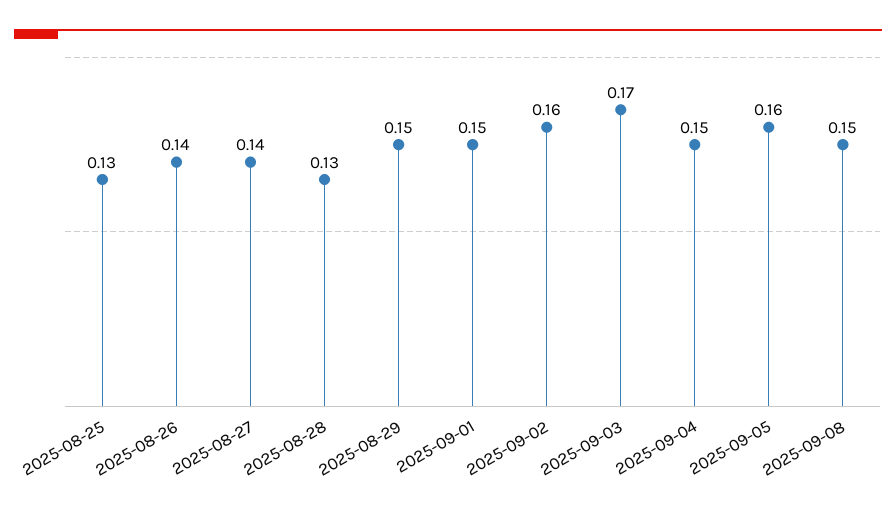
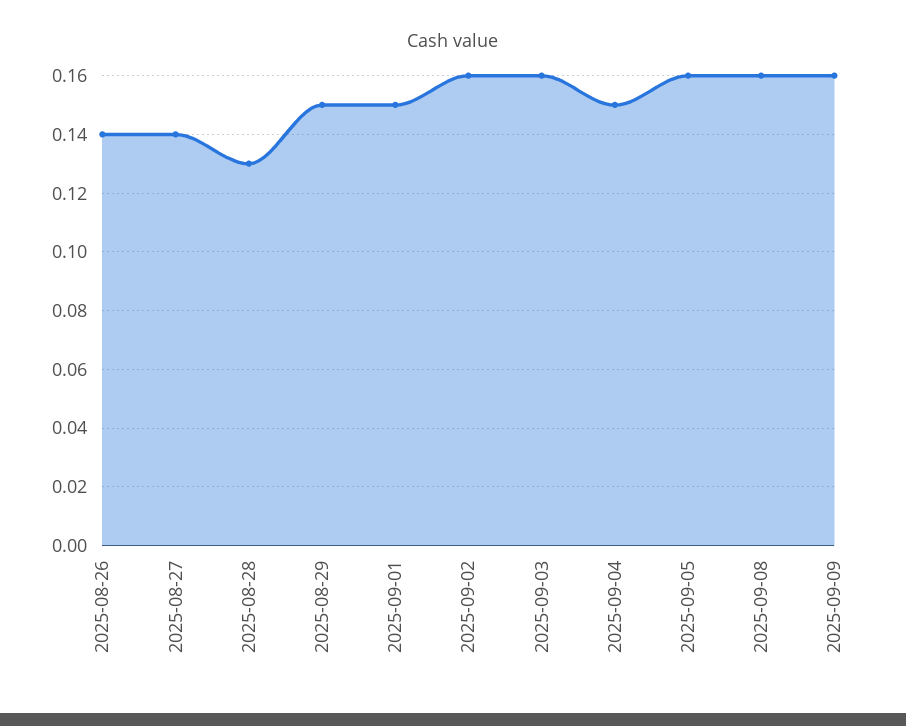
2025-08-25: 0.13 -> none
2025-09-03: 0.17 -> 0.16
2025-09-08: 0.15 -> 0.16
2025-09-09: none -> 0.16

